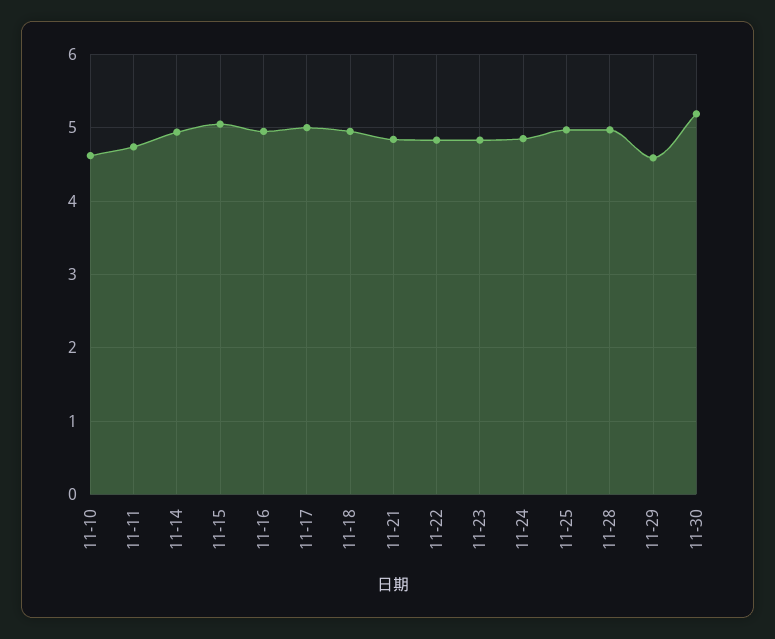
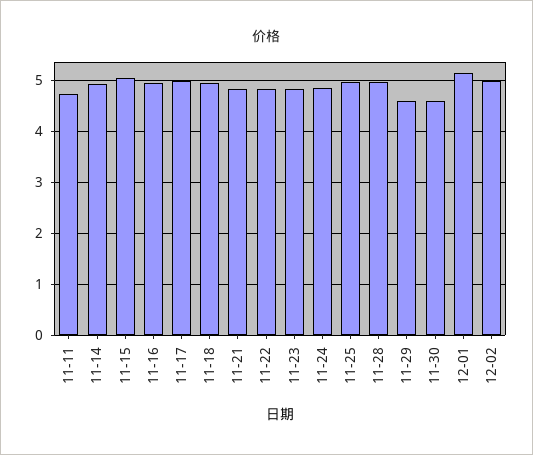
11-10: 4.6 -> none
11-30: 5.2 -> 4.6
12-01: none -> 5.2
12-02: none -> 5

